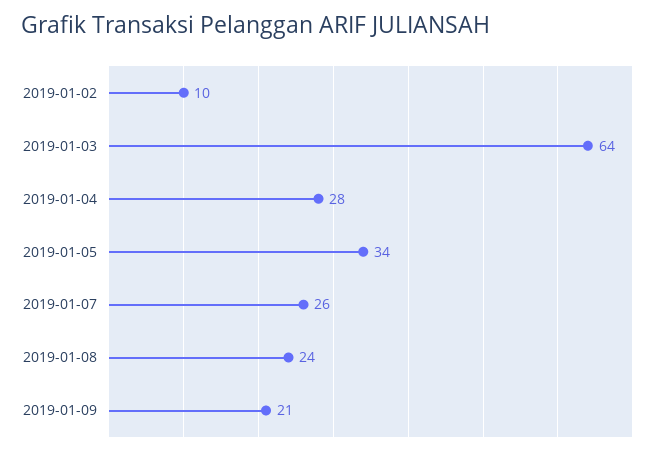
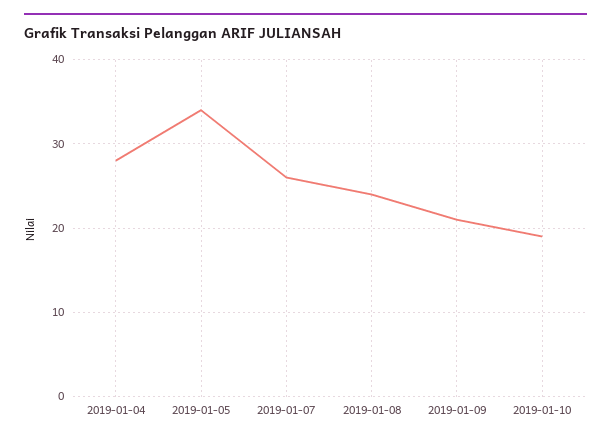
2019-01-02: 10 -> none
2019-01-03: 64 -> none
2019-01-10: none -> 19

